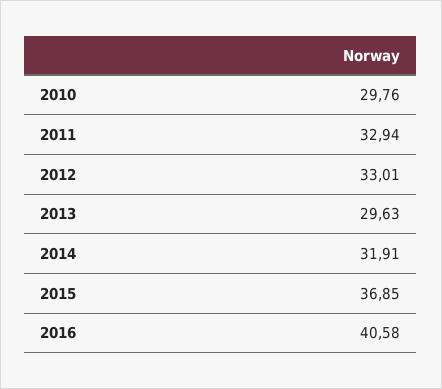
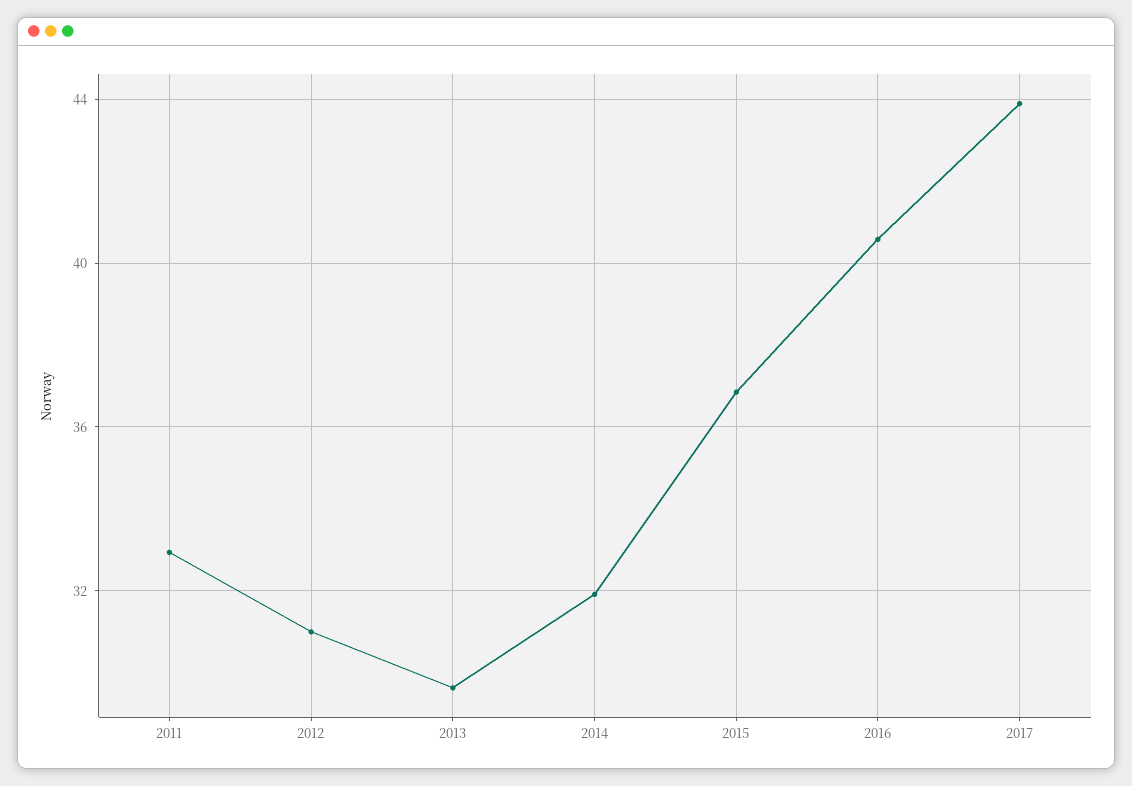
2010: 29.76 -> none
2012: 33.01 -> 31
2017: none -> 44

